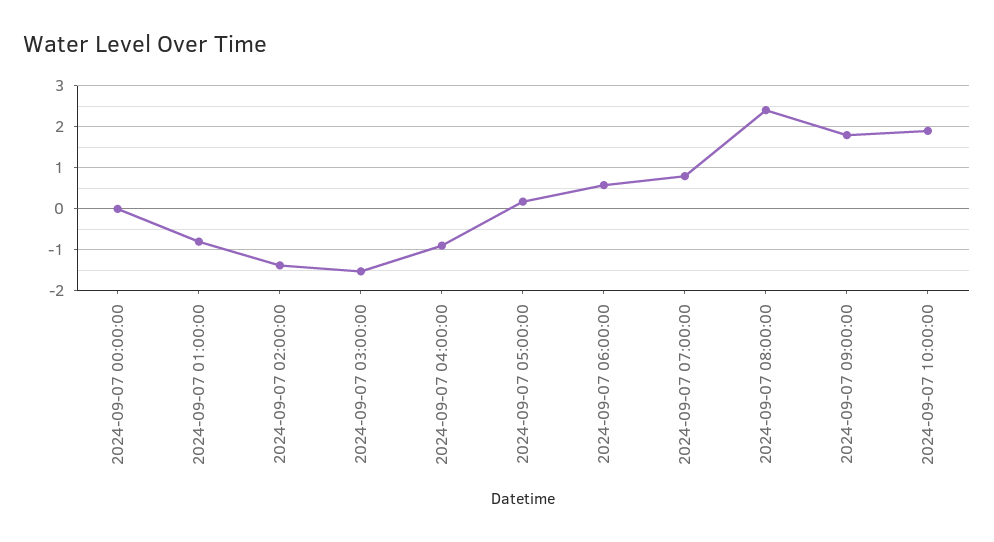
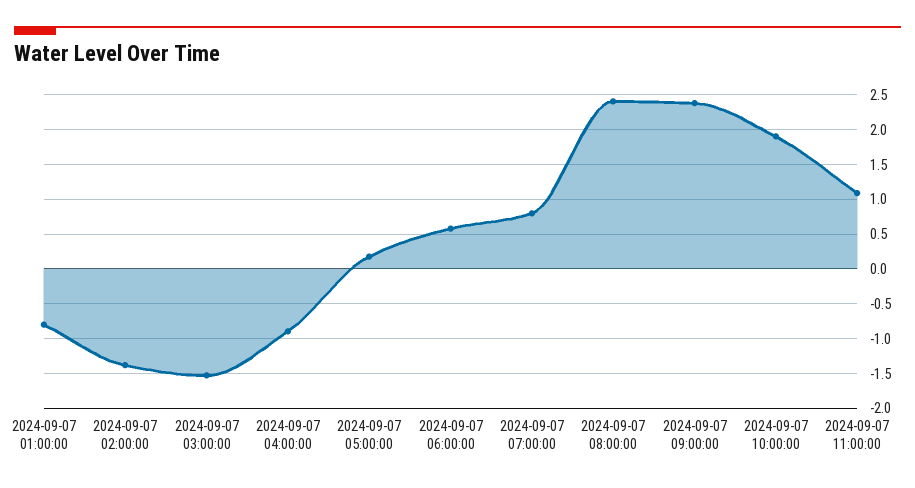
2024-09-07 00:00:00: 0 -> none
2024-09-07 09:00:00: 1.8 -> 2.4
2024-09-07 11:00:00: none -> 1.1

